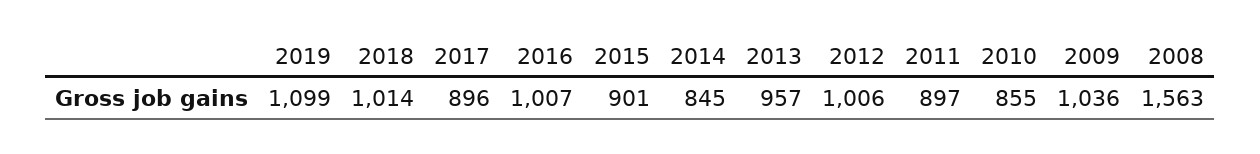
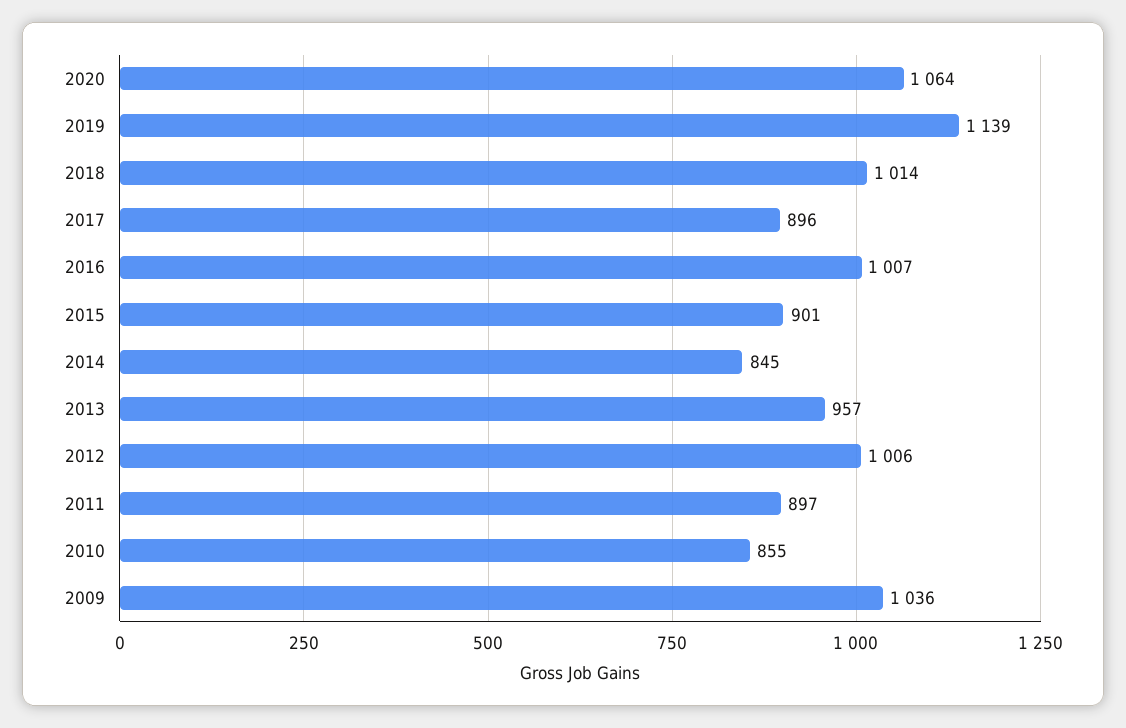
2019: 1099 -> 1139
2008: 1563 -> none
2020: none -> 1064

